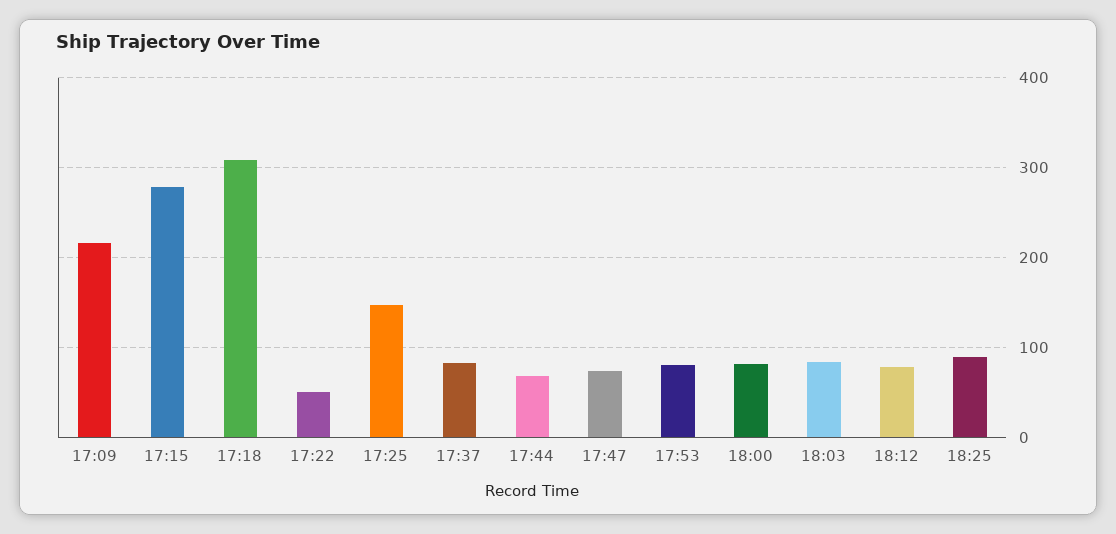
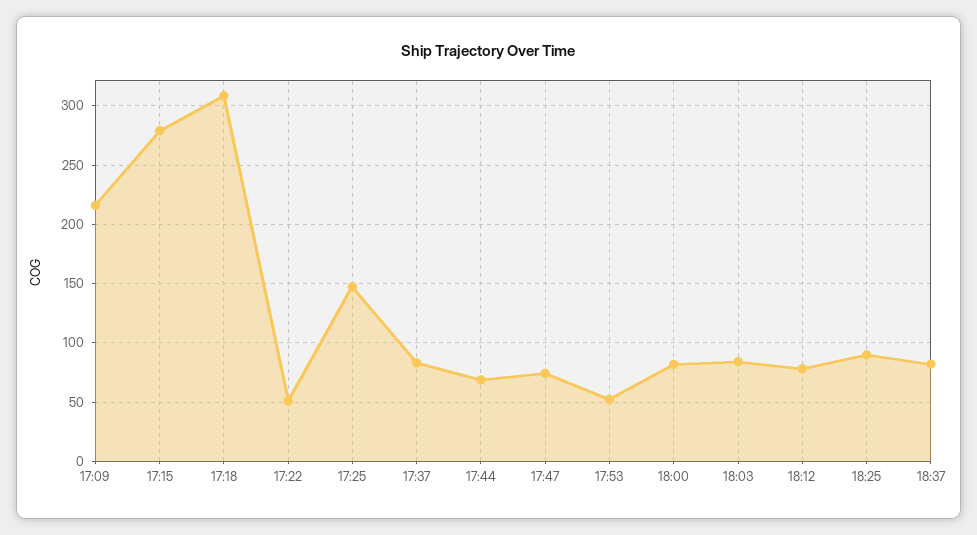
17:53: 80 -> 50
18:37: none -> 80

